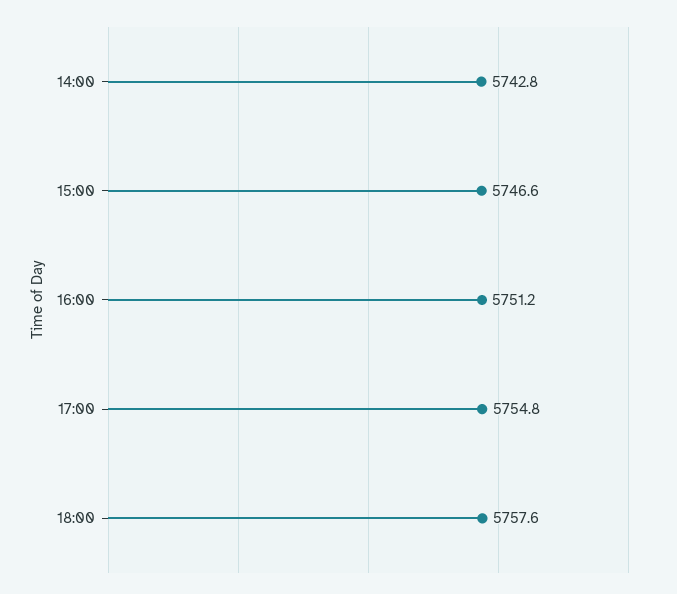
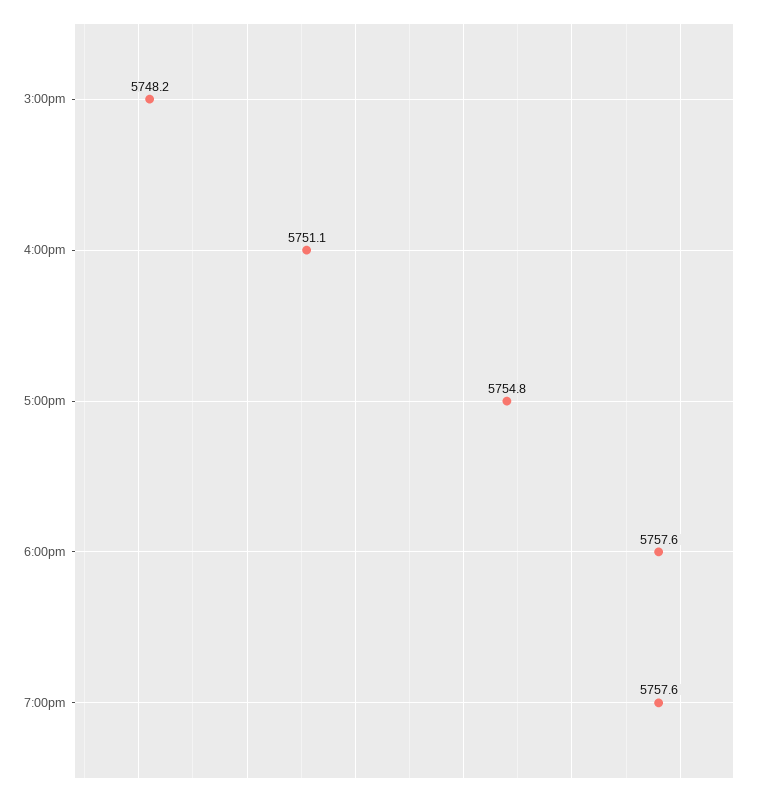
14:00: 5742.8 -> none
15:00: 5746.6 -> 5748.2
16:00: 5751.2 -> 5751.1
7:00pm: none -> 5757.6

